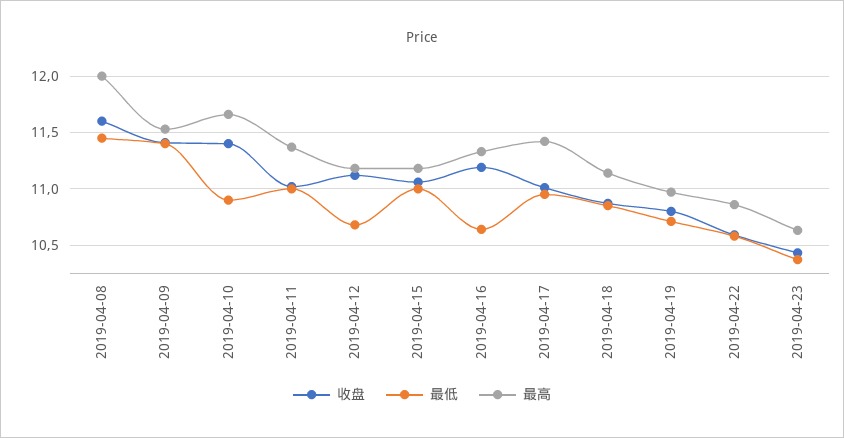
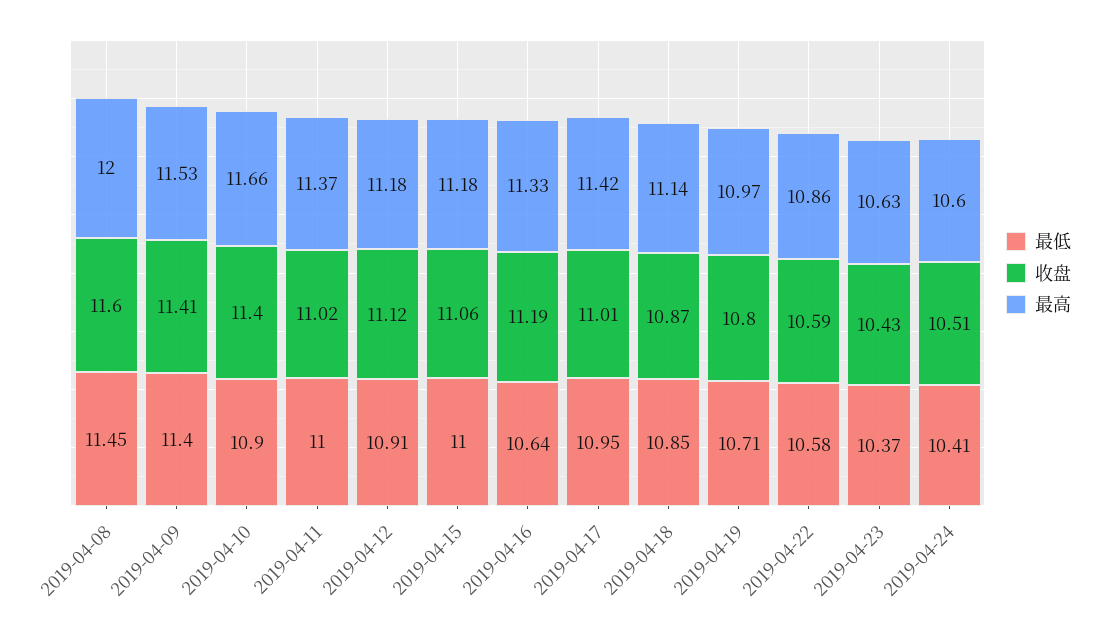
最低, 2019-04-12: 10.7 -> 10.91
最低, 2019-04-24: none -> 10.41
收盘, 2019-04-24: none -> 10.51
最高, 2019-04-24: none -> 10.6

